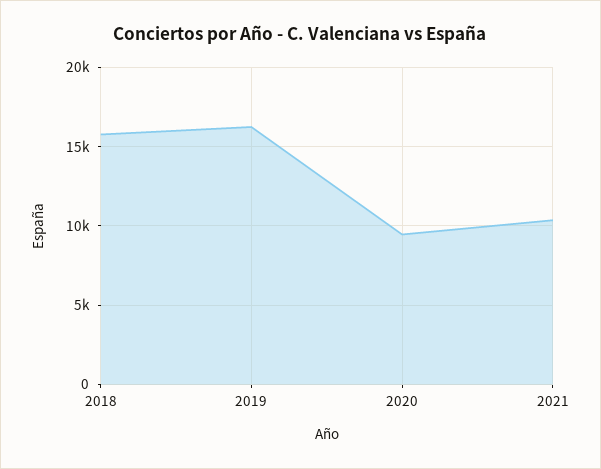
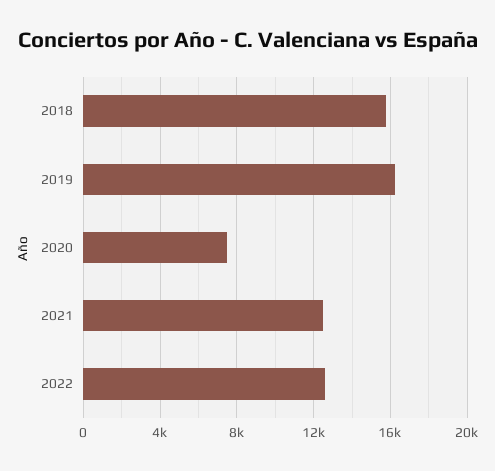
2020: 9500 -> 7500
2021: 10500 -> 12500
2022: none -> 12500

